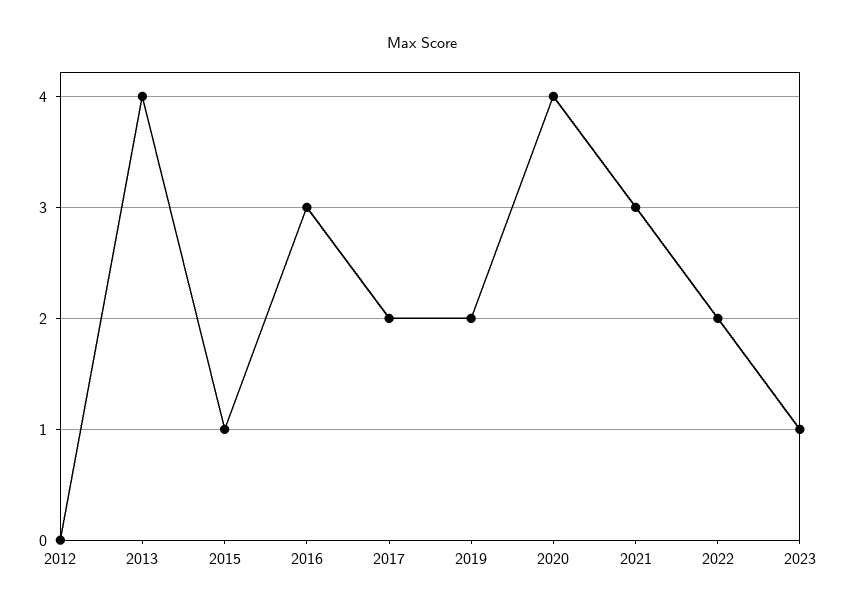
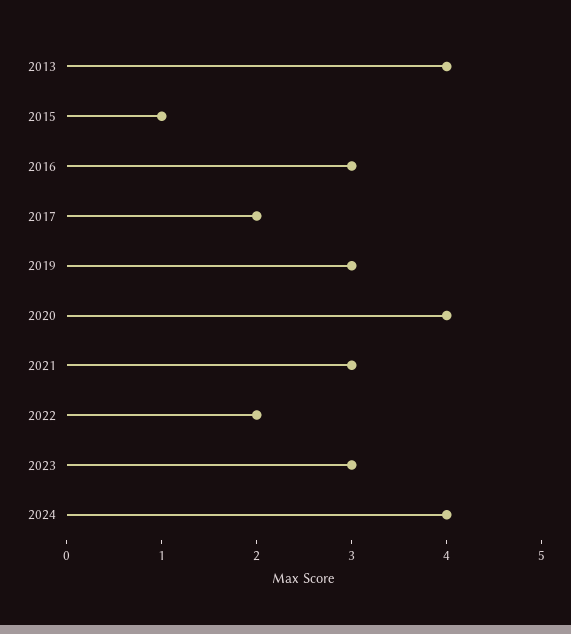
2012: 0 -> none
2019: 2 -> 3
2023: 1 -> 3
2024: none -> 4

